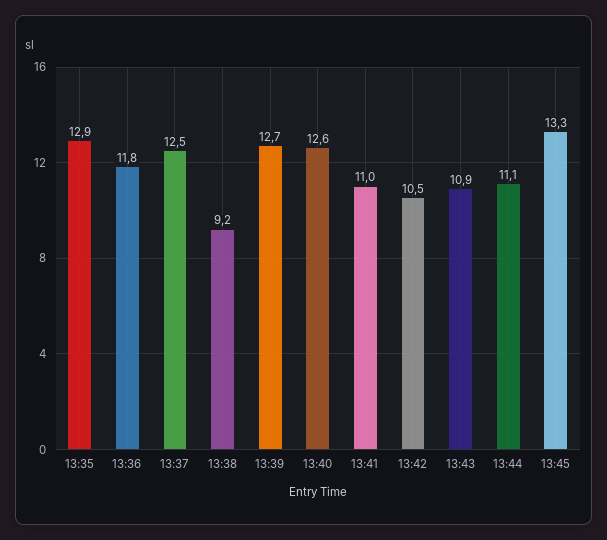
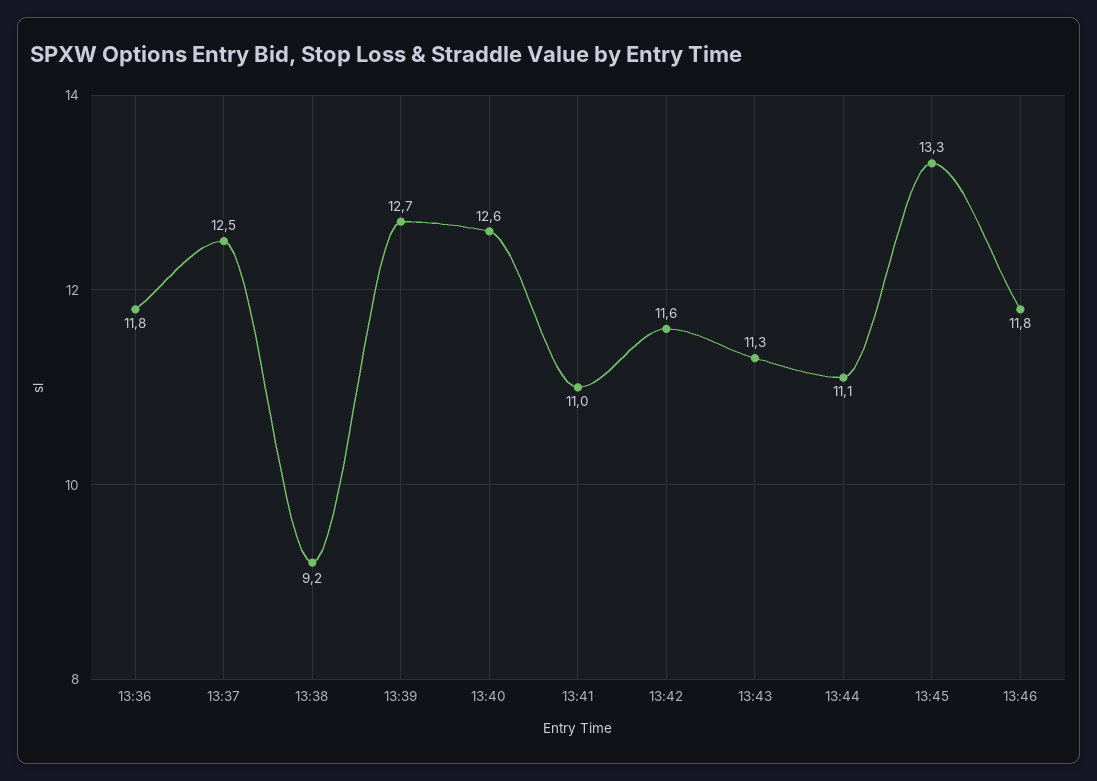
13:35: 12.9 -> none
13:42: 10.5 -> 11.6
13:43: 10.9 -> 11.3
13:46: none -> 11.8

